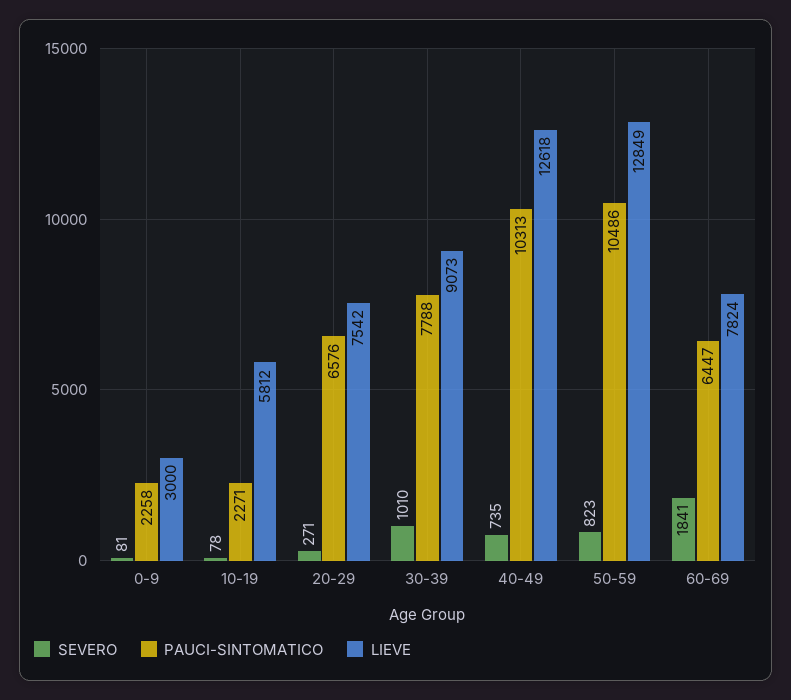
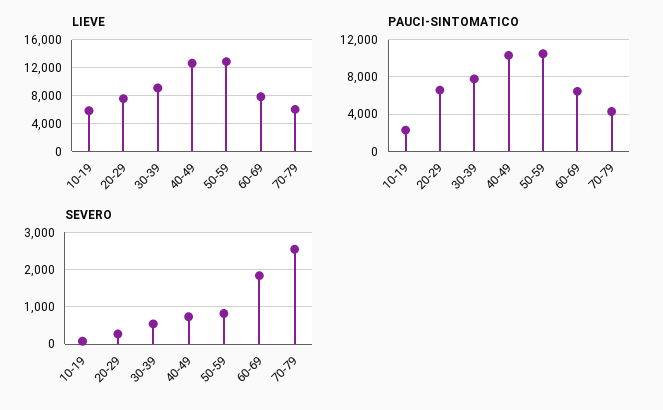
SEVERO, 0-9: 81 -> none
PAUCI-SINTOMATICO, 0-9: 2258 -> none
LIEVE, 0-9: 3000 -> none
SEVERO, 30-39: 1010 -> 600
LIEVE, 70-79: none -> 6000
PAUCI-SINTOMATICO, 70-79: none -> 4000
SEVERO, 70-79: none -> 2600

